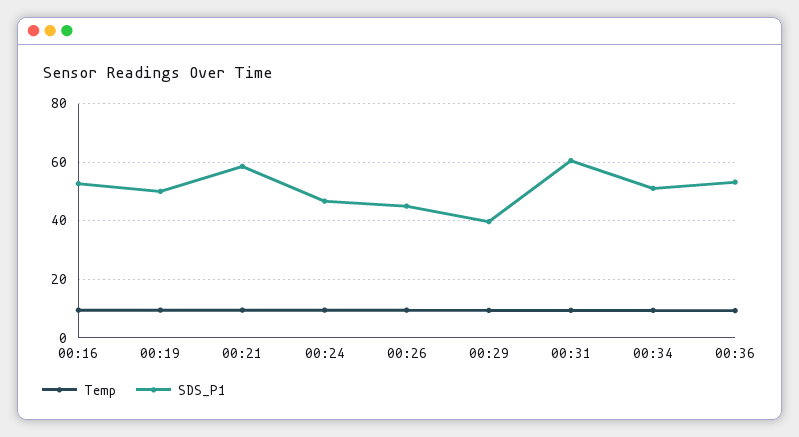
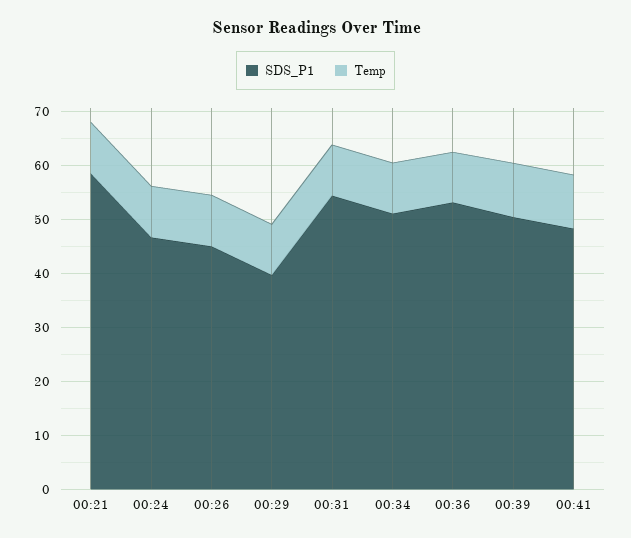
Temp, 00:16: 10 -> none
SDS_P1, 00:16: 52.5 -> none
Temp, 00:19: 10 -> none
SDS_P1, 00:19: 50 -> none
SDS_P1, 00:31: 60 -> 54
SDS_P1, 00:39: none -> 50
Temp, 00:39: none -> 10
SDS_P1, 00:41: none -> 48
Temp, 00:41: none -> 10

